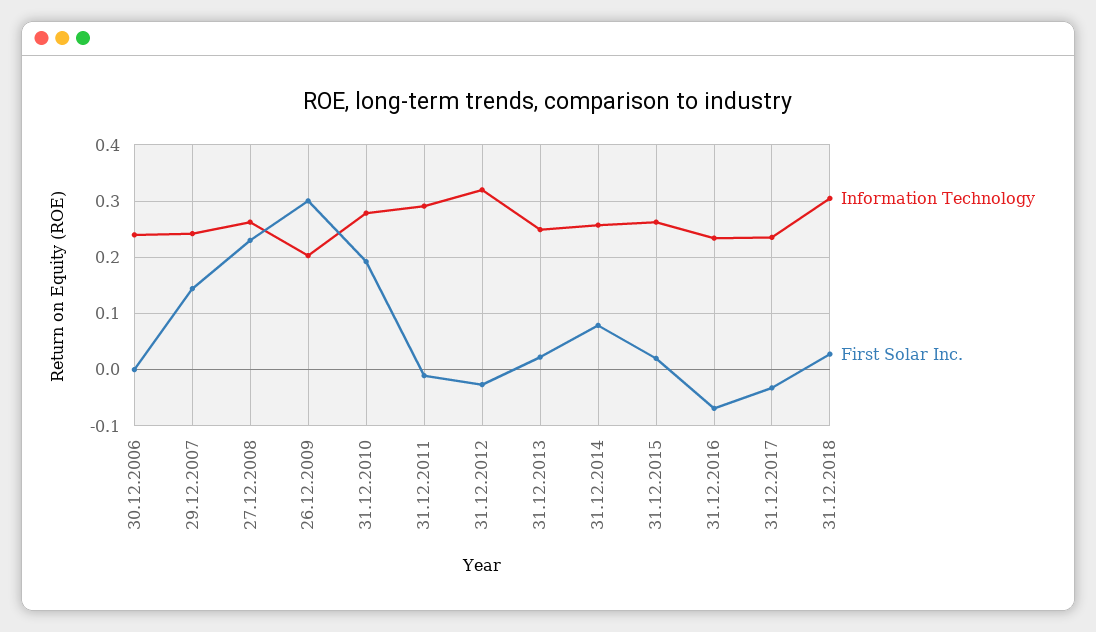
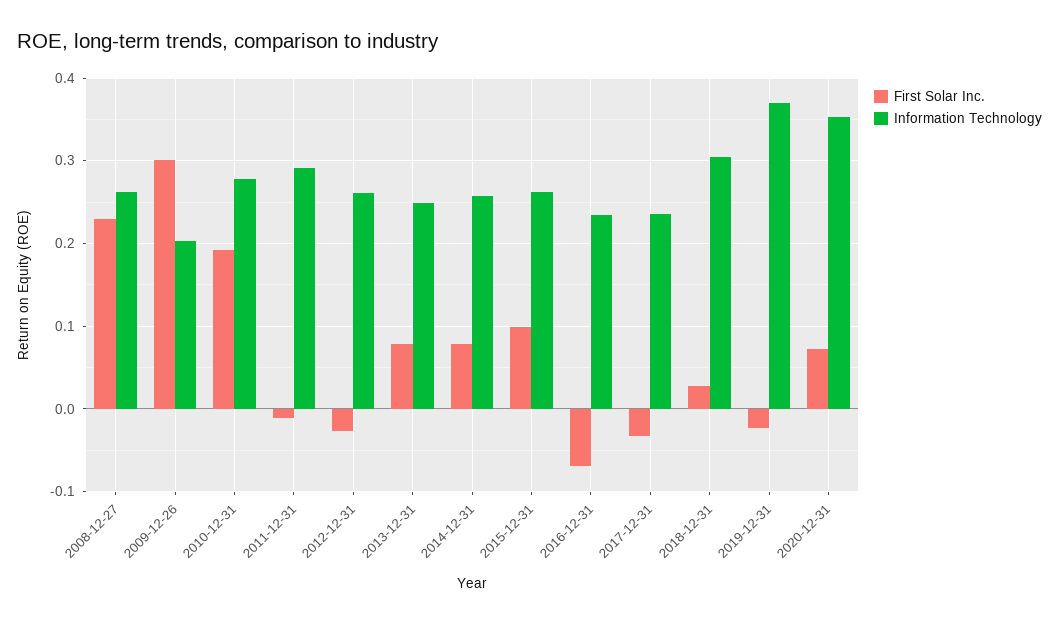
Information Technology, 30.12.2006: 0.24 -> none
First Solar Inc., 30.12.2006: 0 -> none
Information Technology, 29.12.2007: 0.24 -> none
First Solar Inc., 29.12.2007: 0.14 -> none
Information Technology, 31.12.2012: 0.32 -> 0.26
First Solar Inc., 31.12.2013: 0.02 -> 0.08
First Solar Inc., 31.12.2015: 0.02 -> 0.1
First Solar Inc., 2019-12-31: none -> -0.02
Information Technology, 2019-12-31: none -> 0.37
First Solar Inc., 2020-12-31: none -> 0.07
Information Technology, 2020-12-31: none -> 0.35

